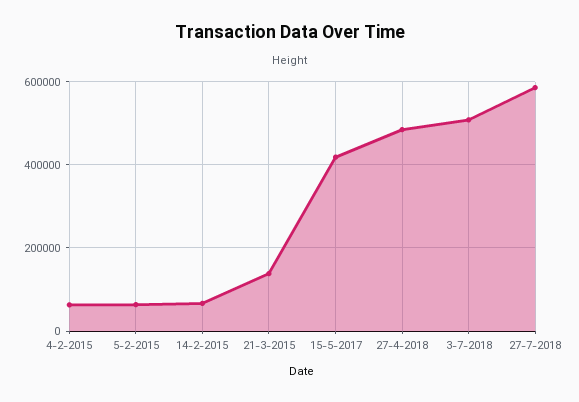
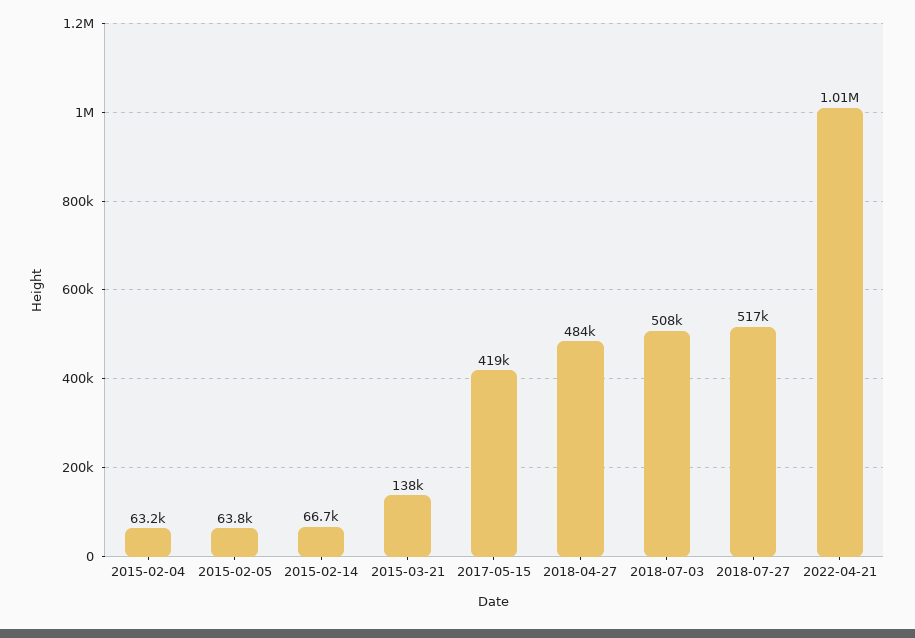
27-7-2018: 580000 -> 517000
2022-04-21: none -> 1010000

